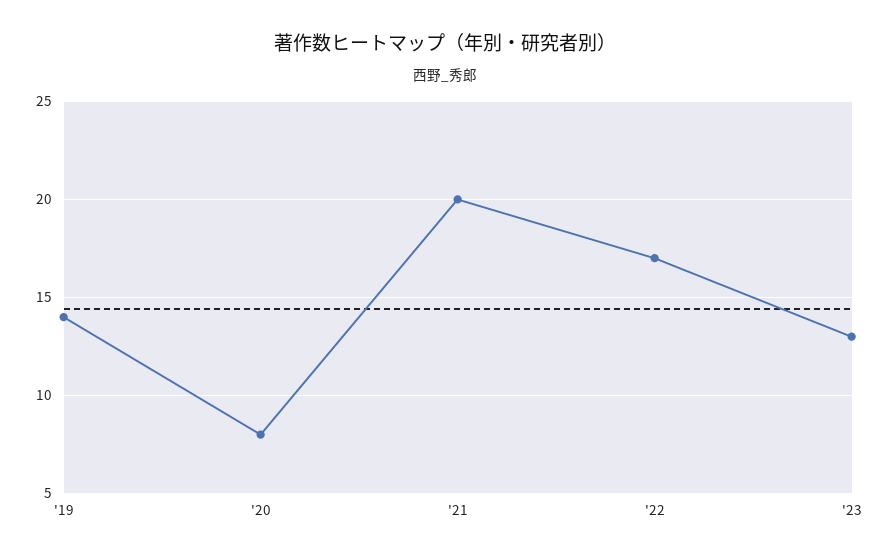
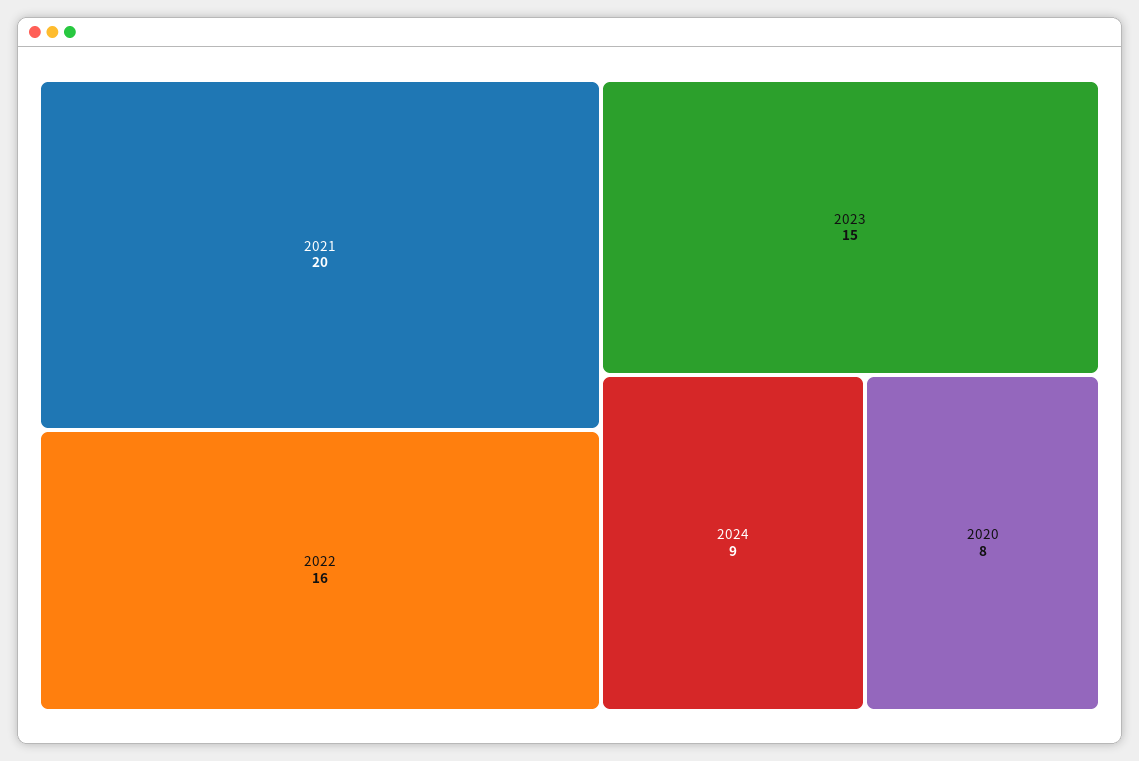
'19: 14 -> none
'22: 17 -> 16
'23: 13 -> 15
2024: none -> 9

